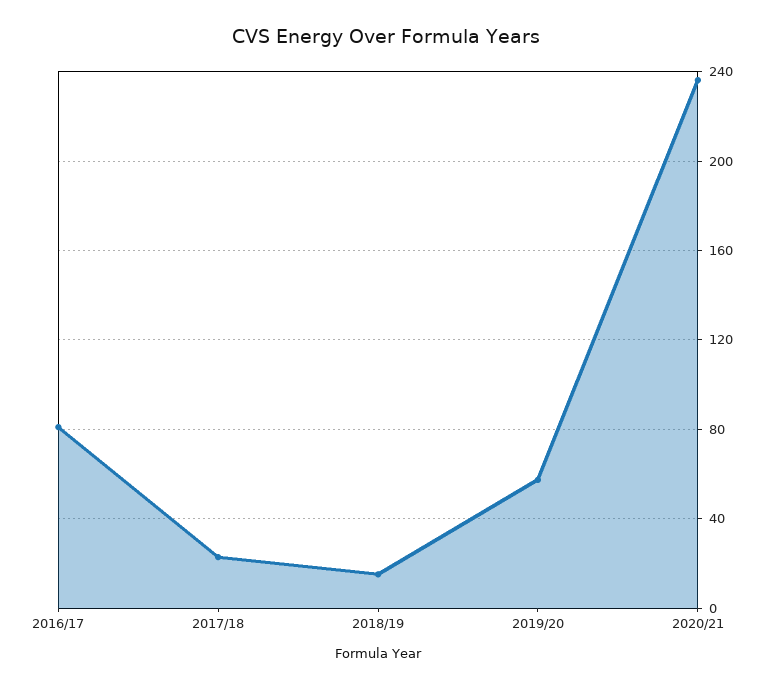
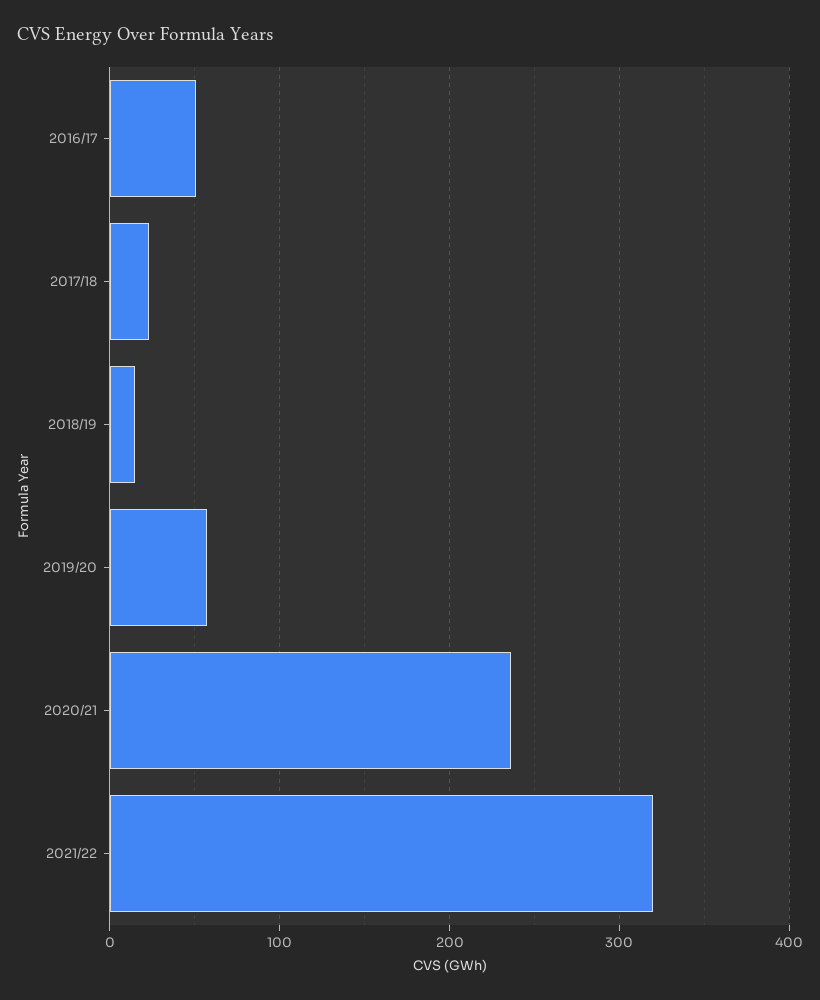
2016/17: 80 -> 50
2021/22: none -> 320

